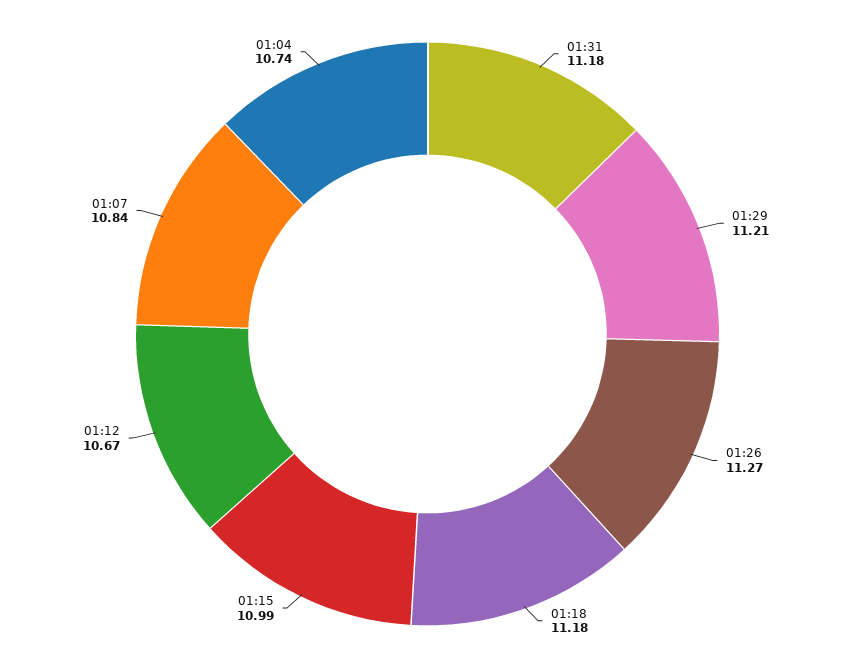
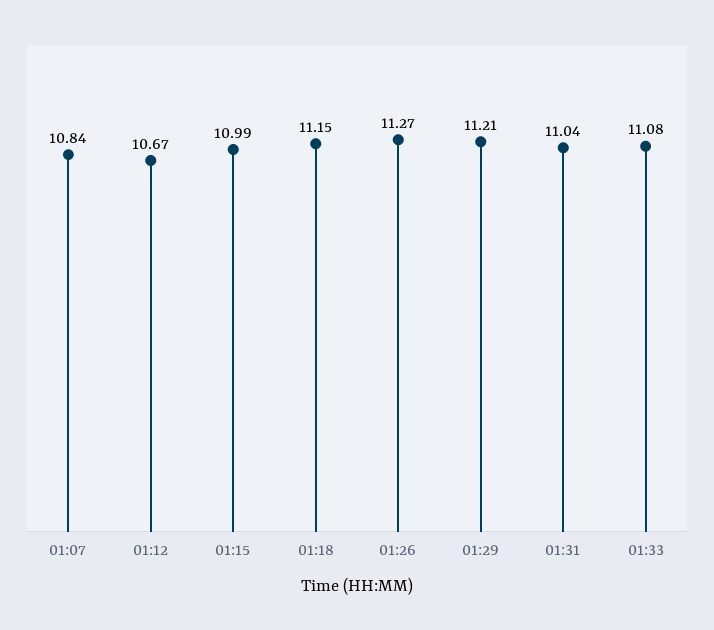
01:31: 11.18 -> 11.04
01:18: 11.18 -> 11.15
01:04: 10.74 -> none
01:33: none -> 11.08

